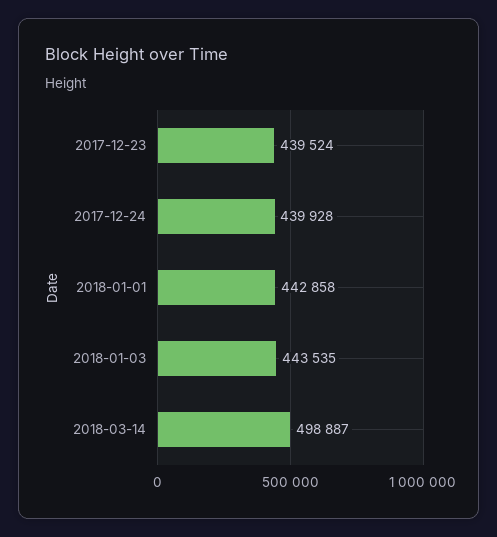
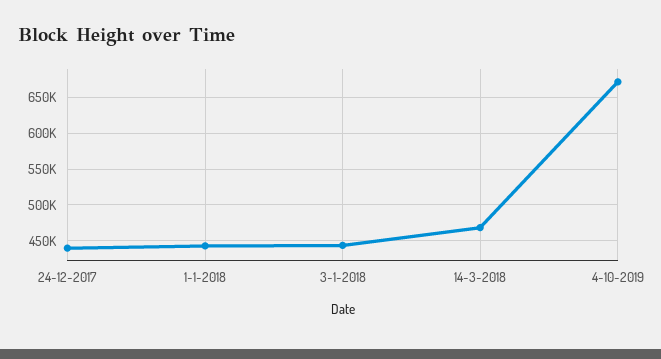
2017-12-23: 439524 -> none
2018-03-14: 498887 -> 470000
4-10-2019: none -> 670000

